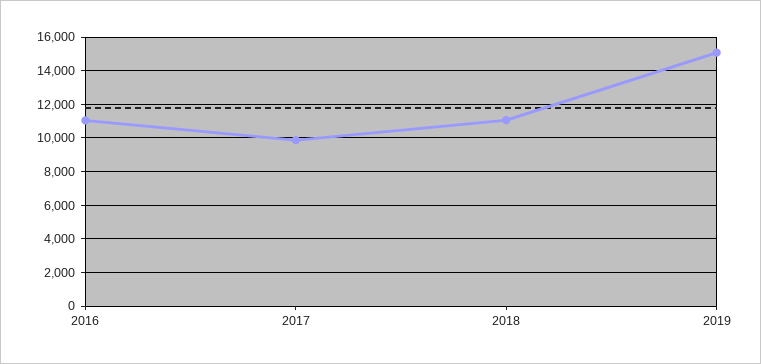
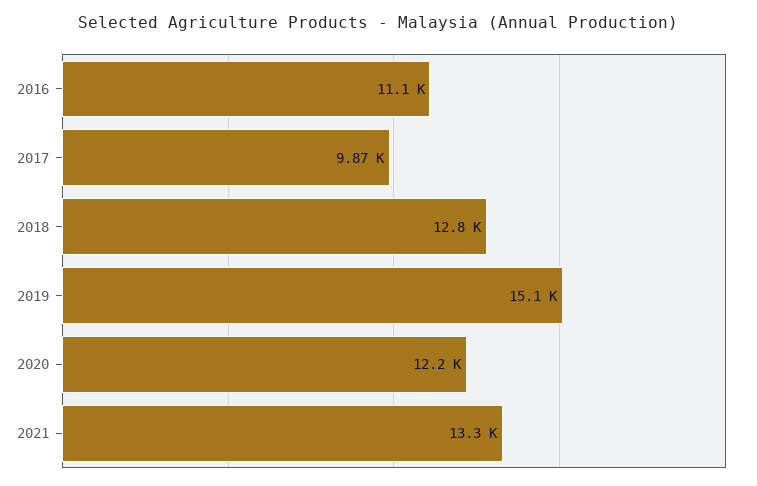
2018: 11000 -> 12800
2020: none -> 12200
2021: none -> 13300

